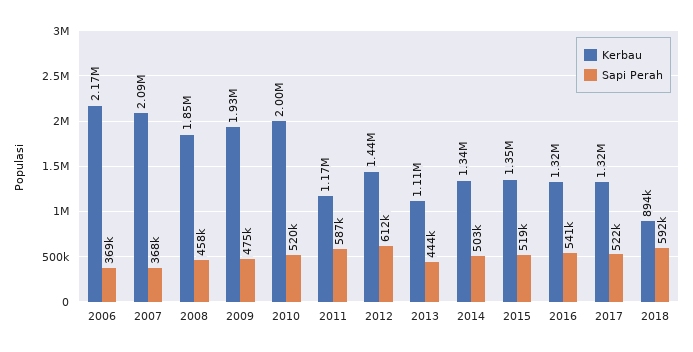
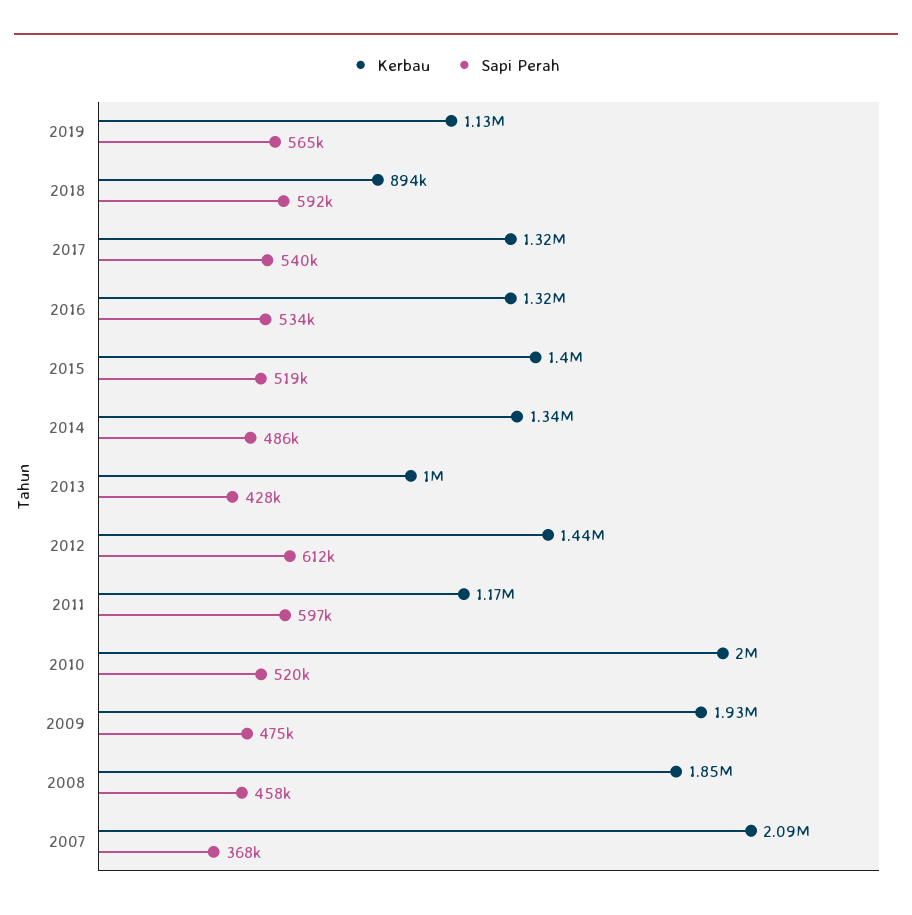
Kerbau, 2006: 2170000 -> none
Sapi Perah, 2006: 369000 -> none
Sapi Perah, 2011: 587000 -> 597000
Kerbau, 2013: 1110000 -> 1000000
Sapi Perah, 2013: 444000 -> 428000
Sapi Perah, 2014: 503000 -> 486000
Kerbau, 2015: 1350000 -> 1400000
Sapi Perah, 2016: 541000 -> 534000
Sapi Perah, 2017: 522000 -> 540000
Kerbau, 2019: none -> 1130000
Sapi Perah, 2019: none -> 565000

